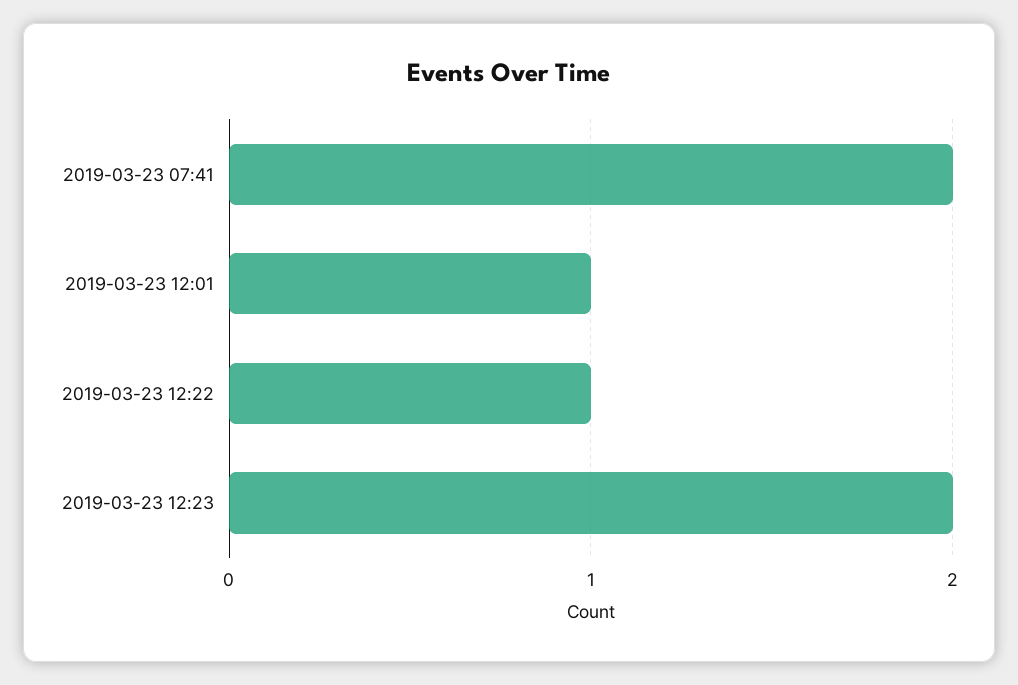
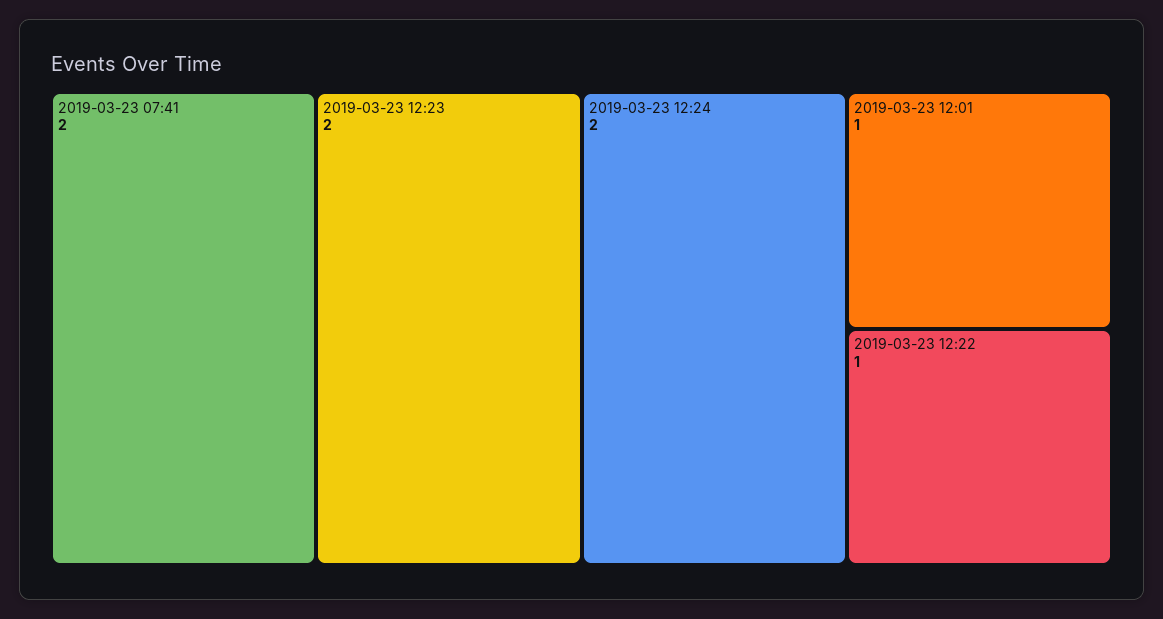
2019-03-23 12:24: none -> 2

